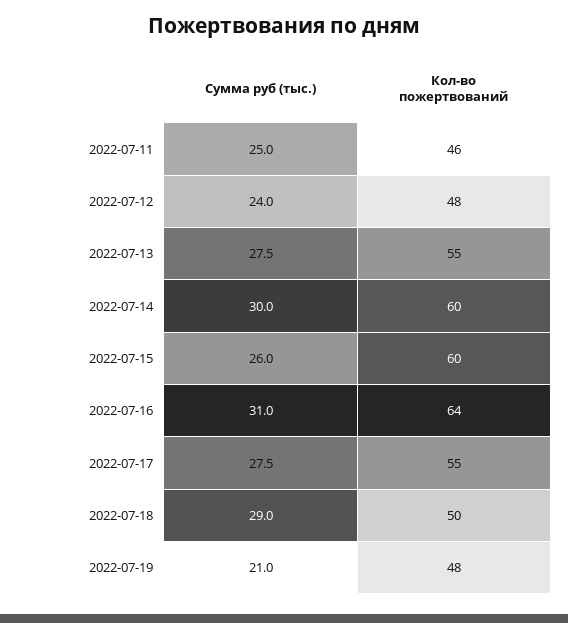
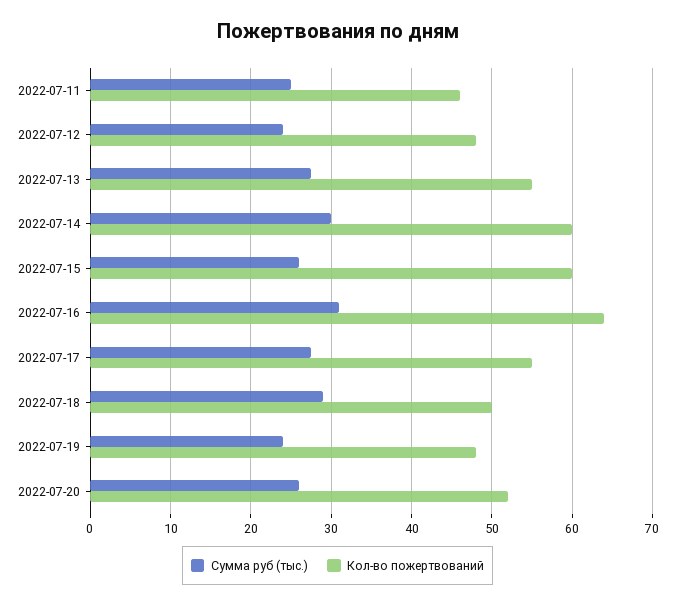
Сумма руб (тыс.), 2022-07-19: 21 -> 24
Сумма руб (тыс.), 2022-07-20: none -> 26
Кол-во пожертвований, 2022-07-20: none -> 52

